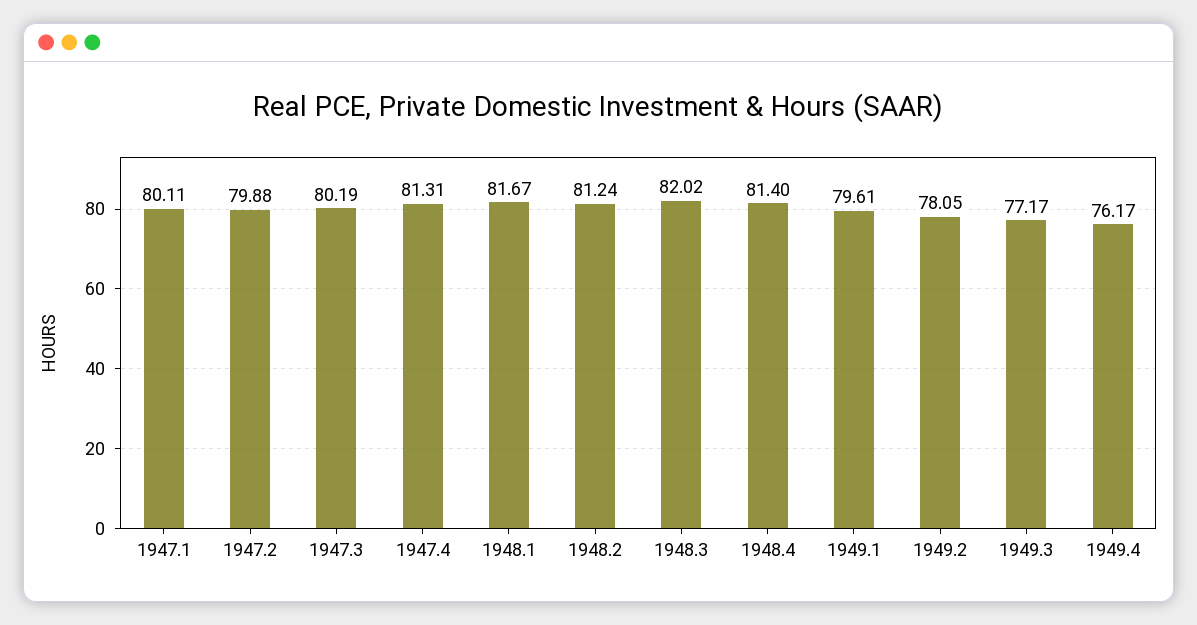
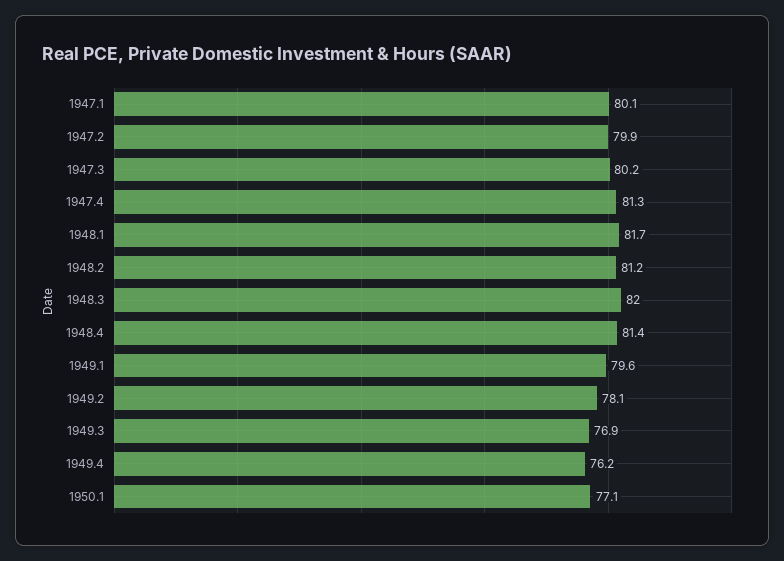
1949.3: 77.17 -> 76.9
1950.1: none -> 77.1

